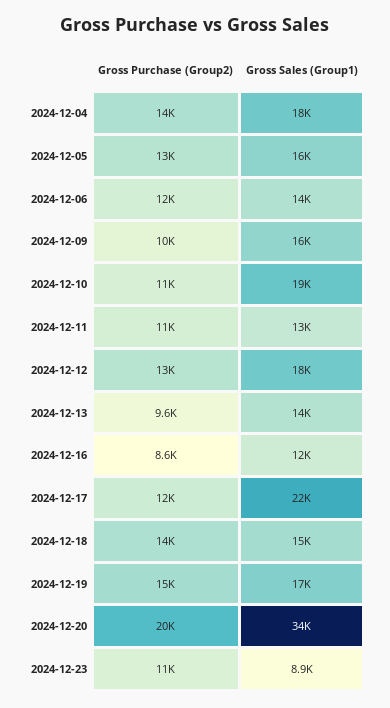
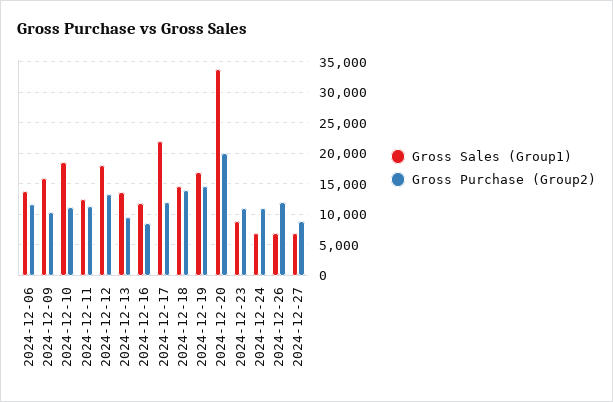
Gross Purchase (Group2), 2024-12-04: 14000 -> none
Gross Sales (Group1), 2024-12-04: 18000 -> none
Gross Purchase (Group2), 2024-12-05: 13000 -> none
Gross Sales (Group1), 2024-12-05: 16000 -> none
Gross Sales (Group1), 2024-12-24: none -> 7000
Gross Purchase (Group2), 2024-12-24: none -> 11000
Gross Sales (Group1), 2024-12-26: none -> 7000
Gross Purchase (Group2), 2024-12-26: none -> 12000
Gross Sales (Group1), 2024-12-27: none -> 7000
Gross Purchase (Group2), 2024-12-27: none -> 9000

